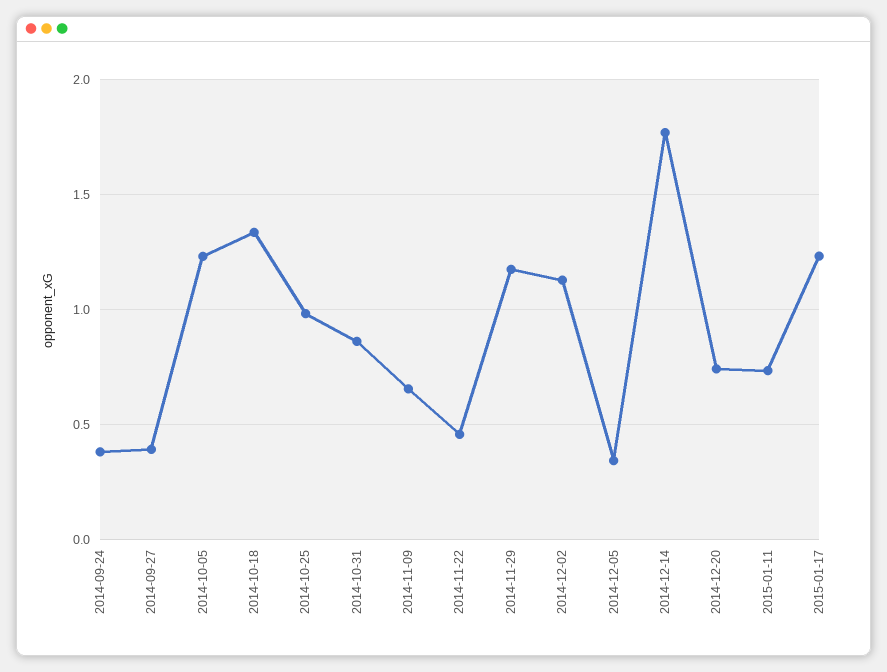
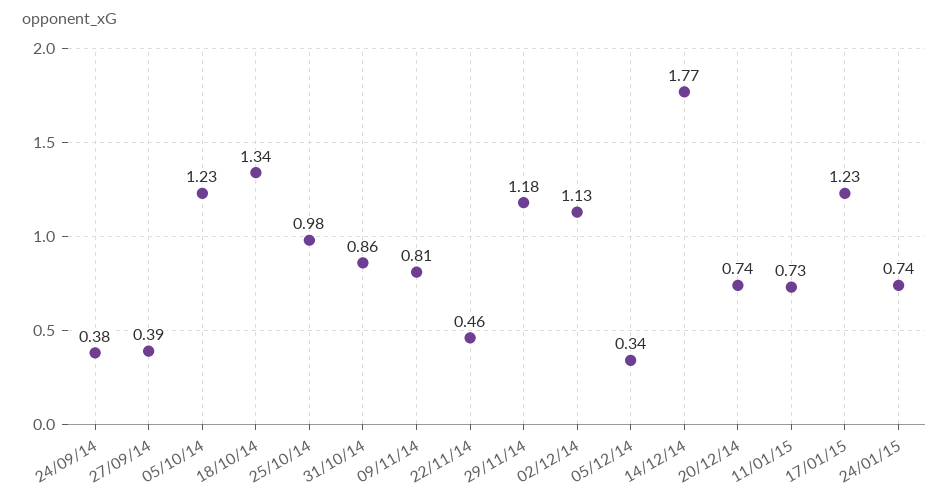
2014-11-09: 0.65 -> 0.81
24/01/15: none -> 0.74

